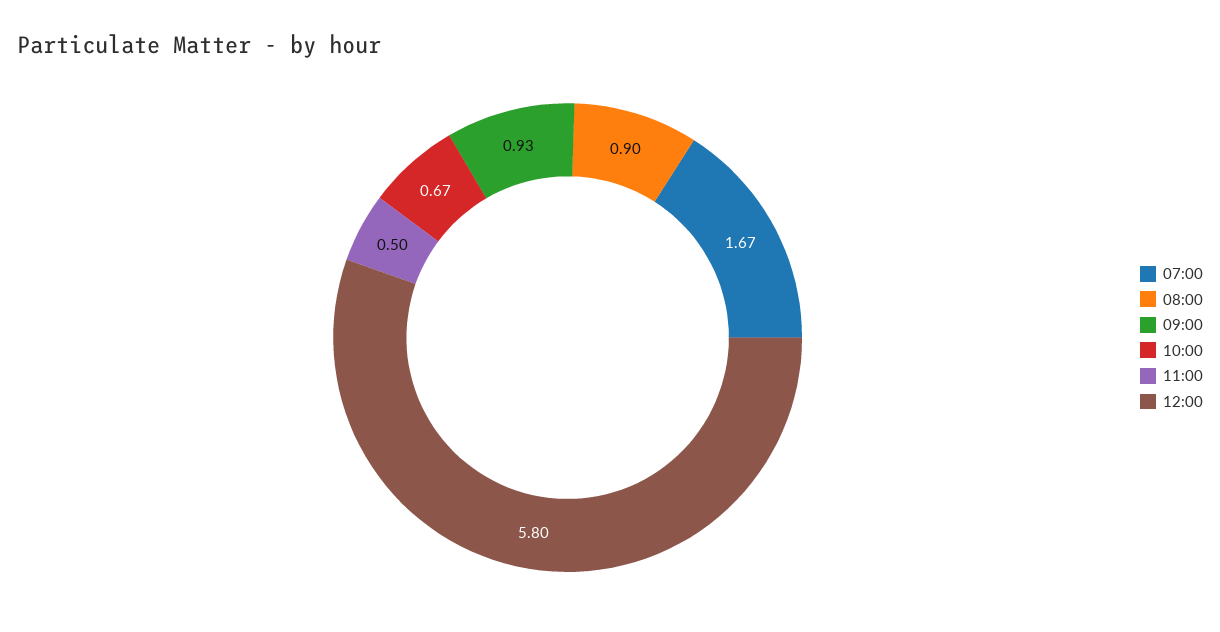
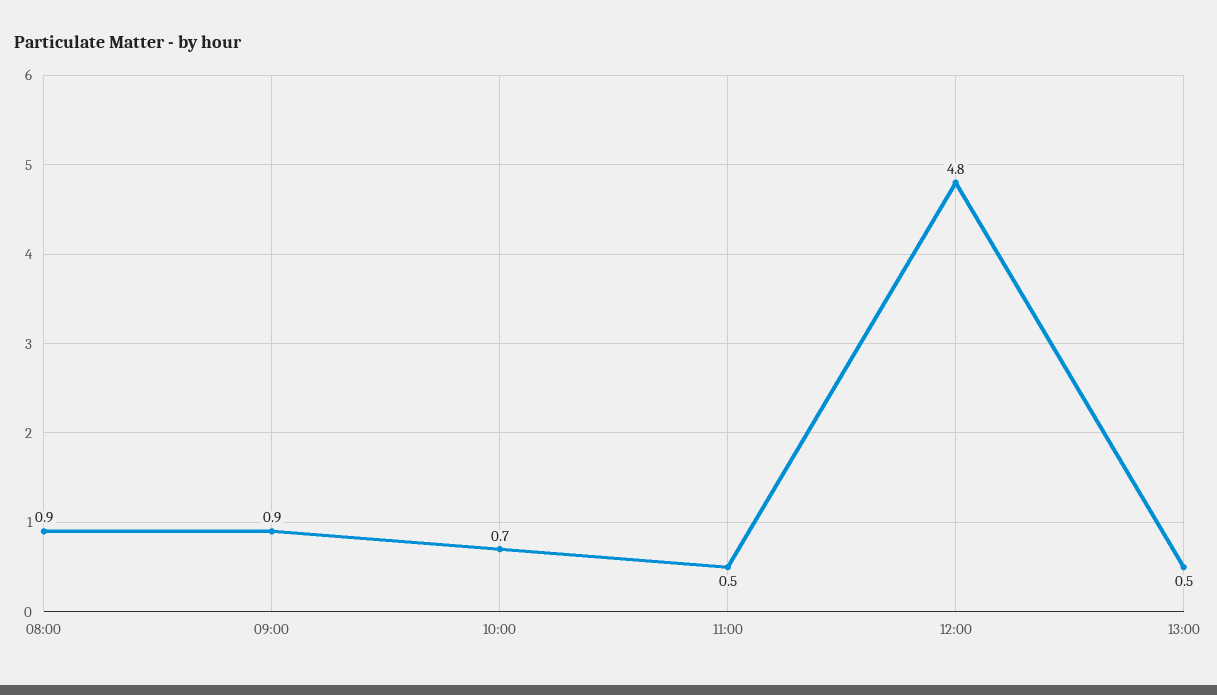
07:00: 1.67 -> none
12:00: 5.8 -> 4.8
13:00: none -> 0.5

